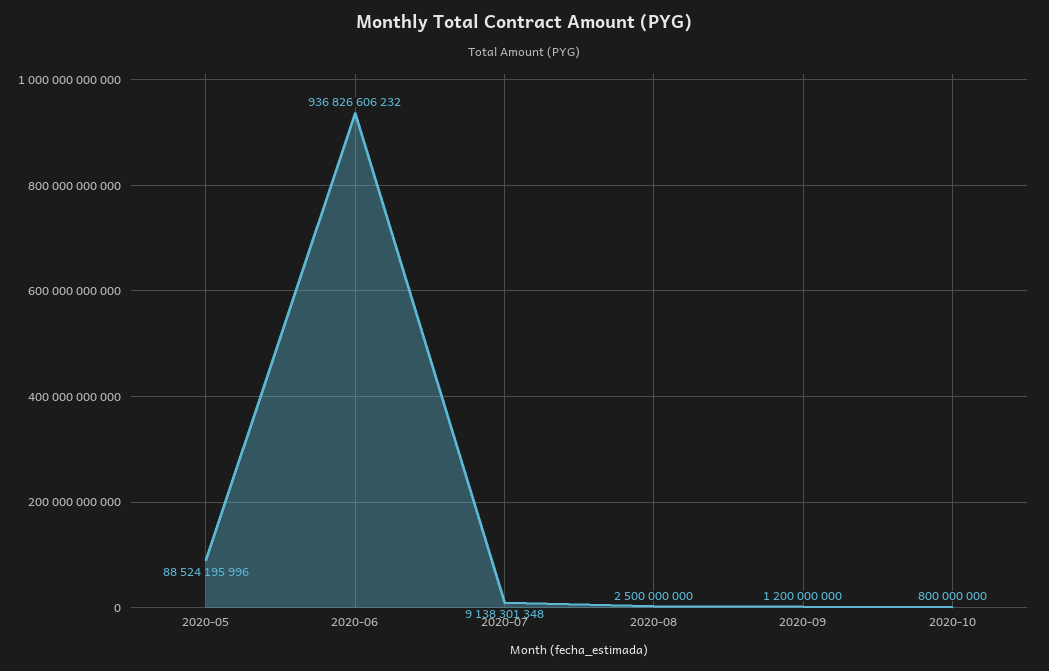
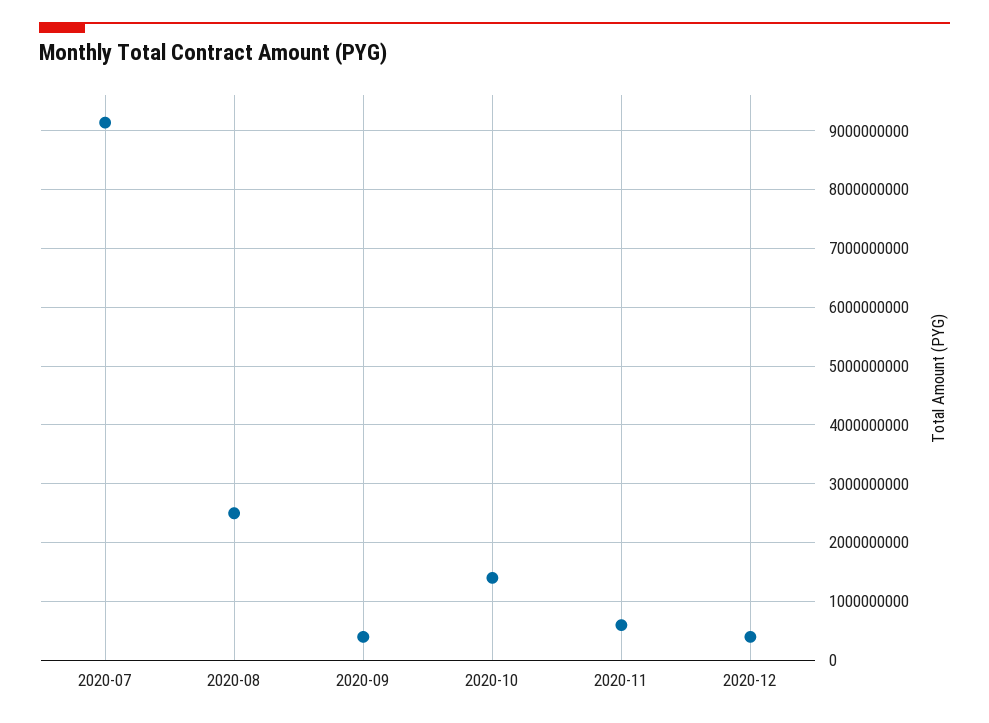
2020-05: 88524195996 -> none
2020-06: 936826606232 -> none
2020-09: 1200000000 -> 400000000
2020-10: 800000000 -> 1400000000
2020-11: none -> 600000000
2020-12: none -> 400000000

